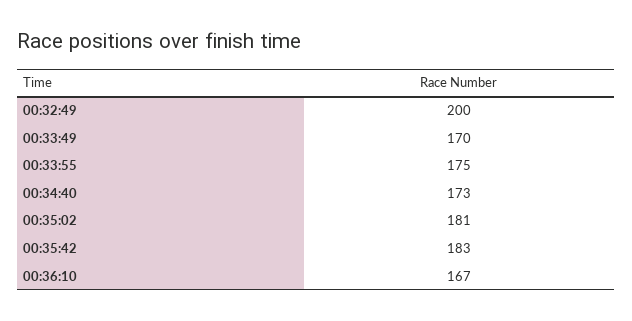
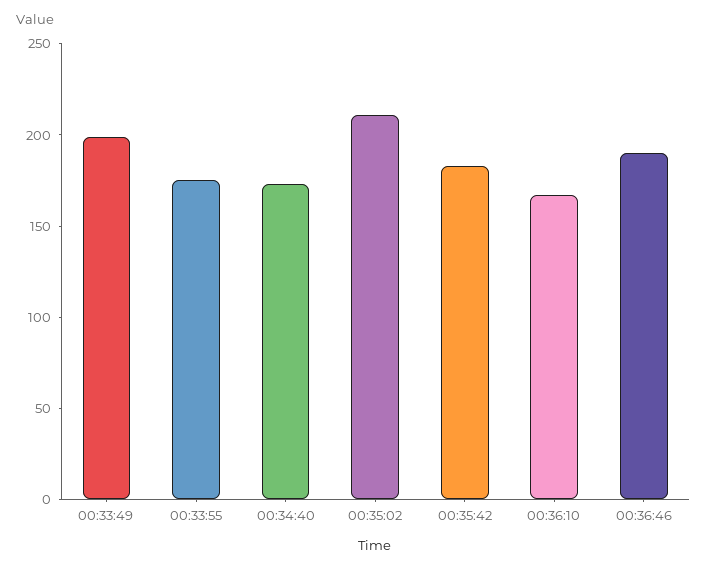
00:32:49: 200 -> none
00:33:49: 170 -> 200
00:35:02: 181 -> 210
00:36:46: none -> 190

